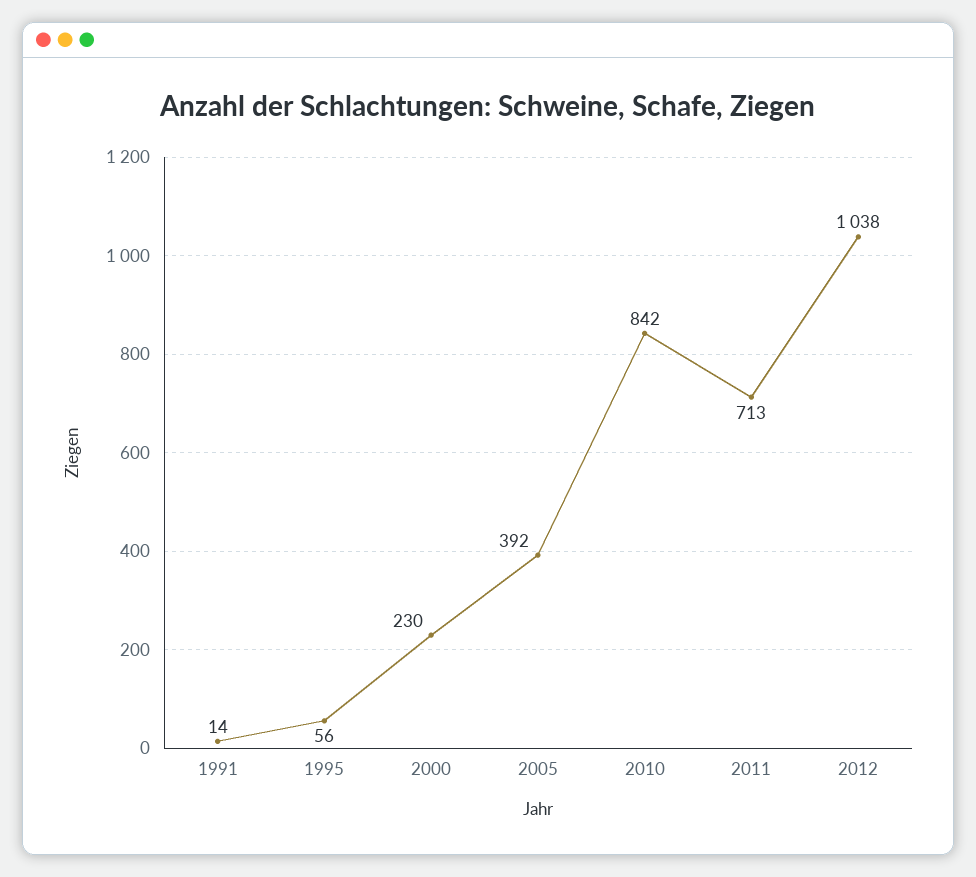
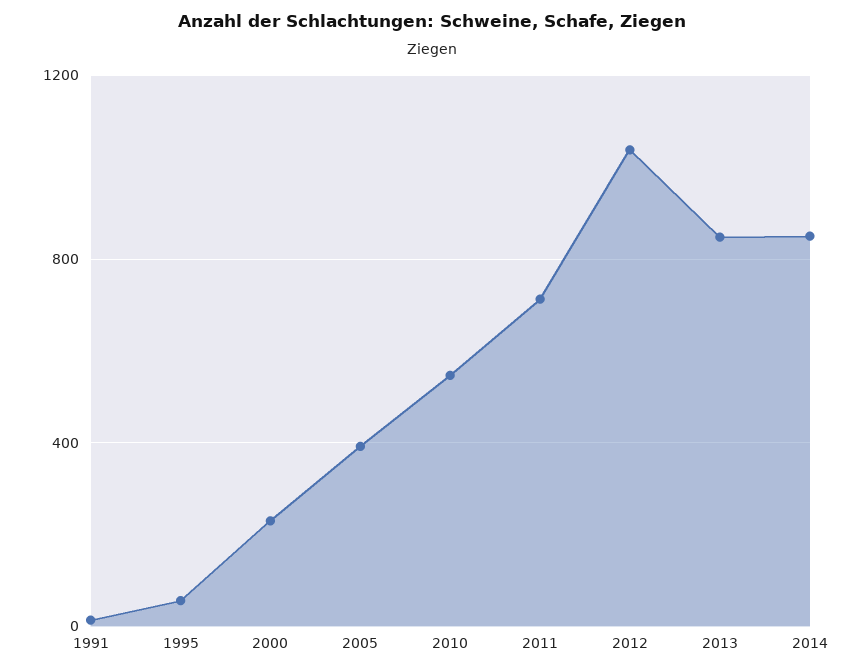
2010: 842 -> 550
2013: none -> 850
2014: none -> 850

